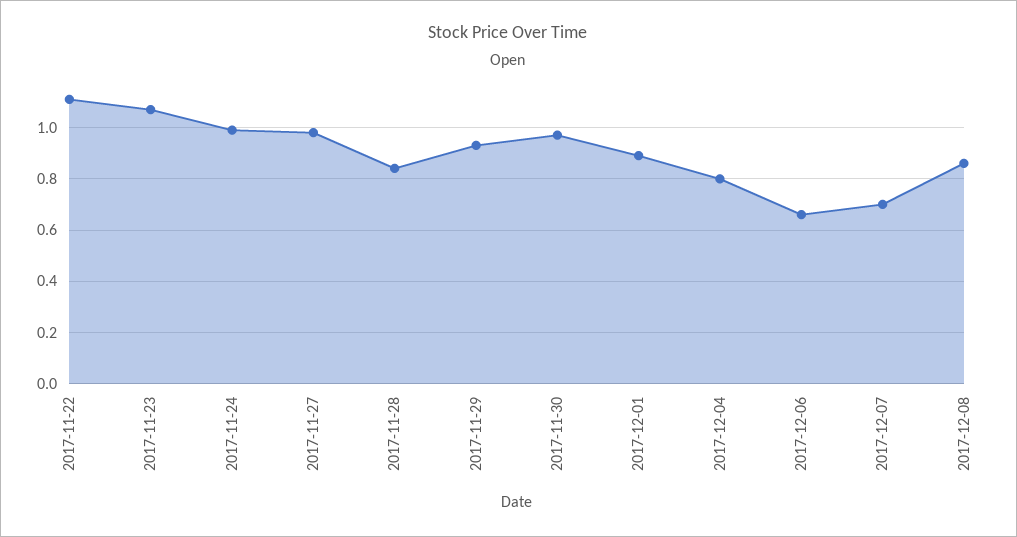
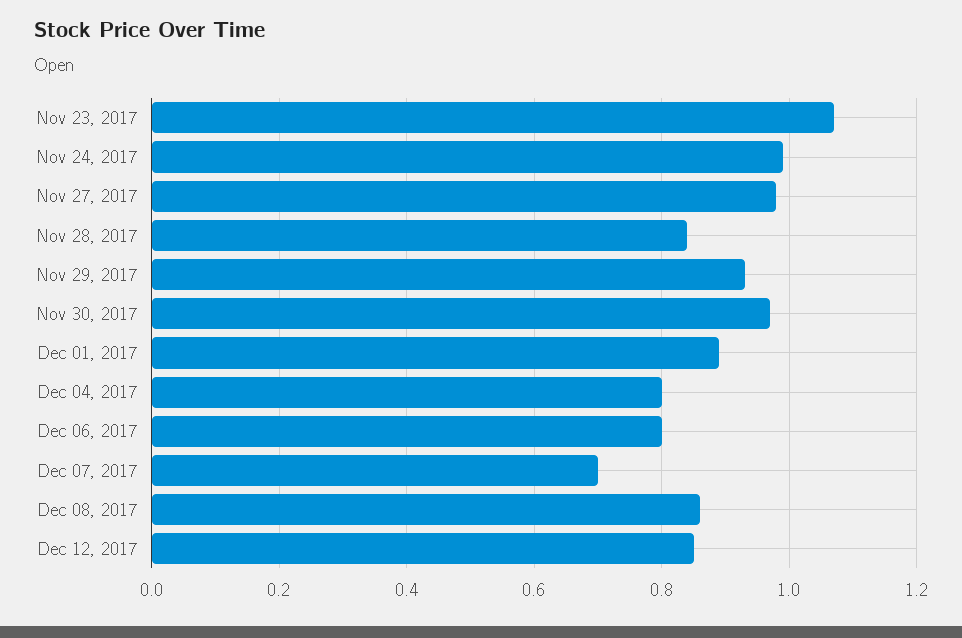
2017-11-22: 1.1 -> none
2017-12-06: 0.65 -> 0.8
Dec 12, 2017: none -> 0.85

